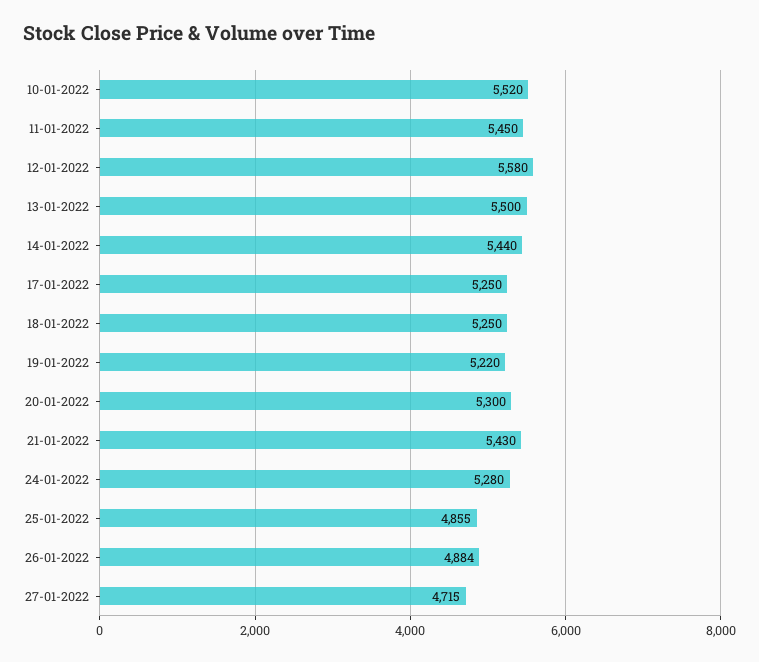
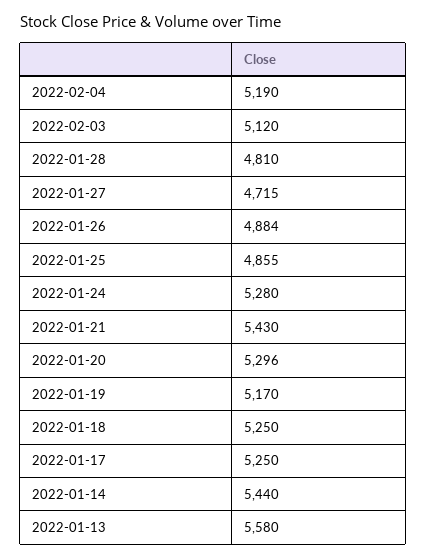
10-01-2022: 5520 -> none
11-01-2022: 5450 -> none
12-01-2022: 5580 -> none
13-01-2022: 5500 -> 5580
19-01-2022: 5220 -> 5170
20-01-2022: 5300 -> 5296
2022-02-04: none -> 5190
2022-02-03: none -> 5120
2022-01-28: none -> 4810

